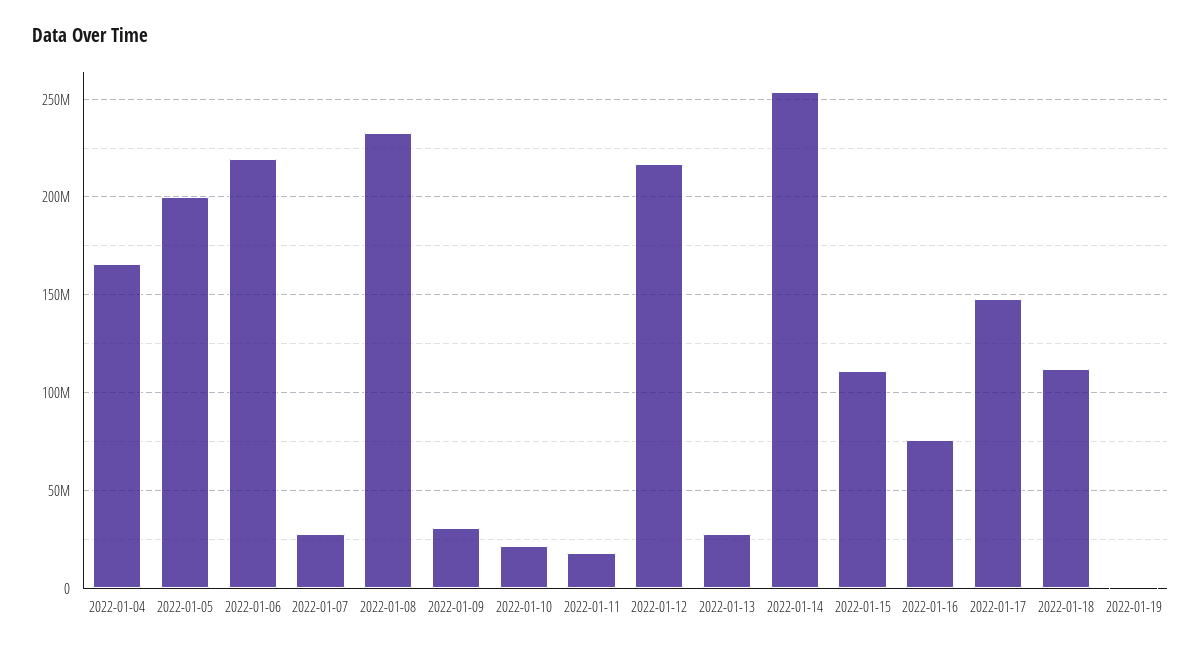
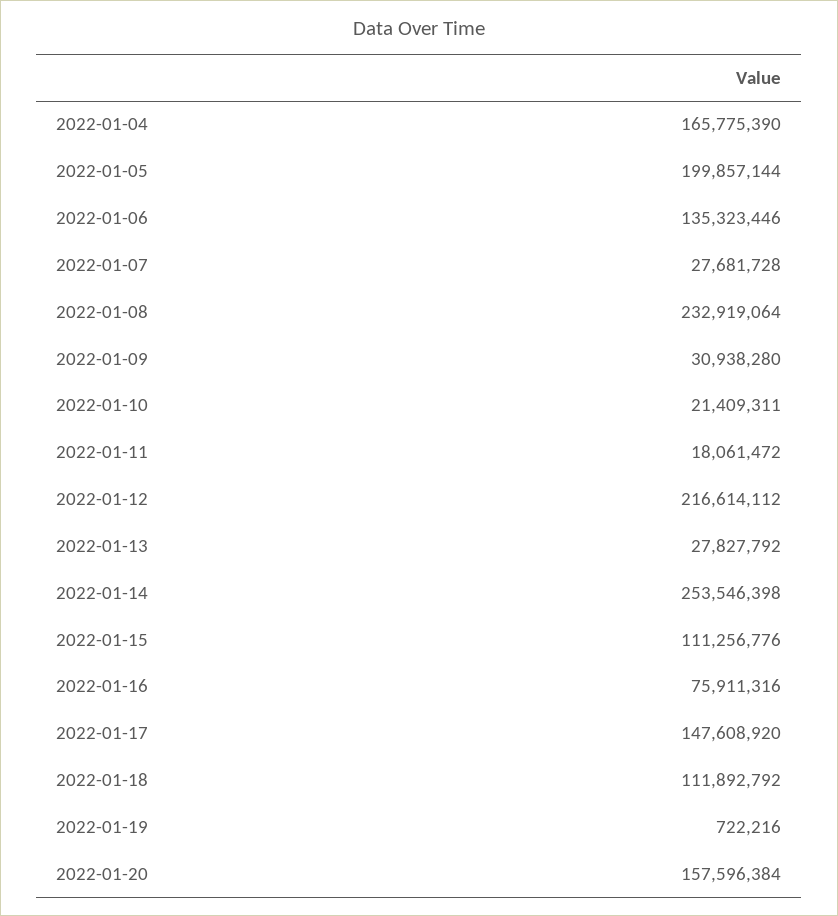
2022-01-06: 220000000 -> 135323446
2022-01-20: none -> 157596384

